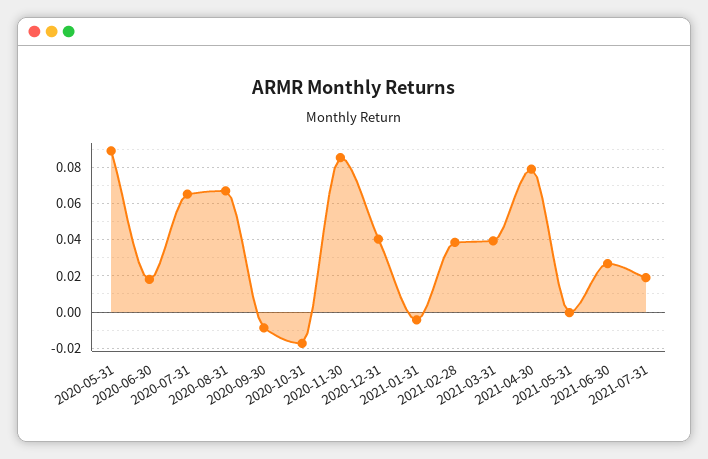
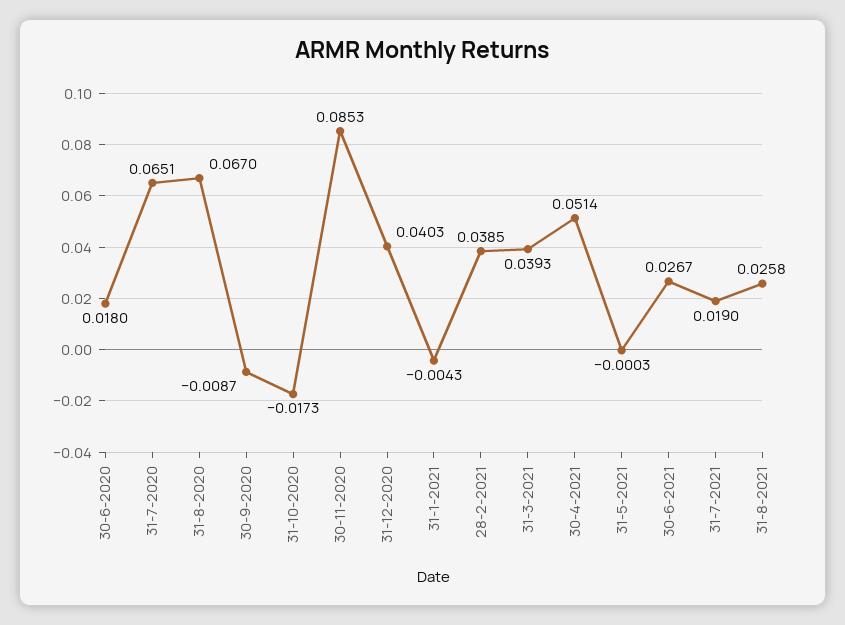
2020-05-31: 0.09 -> none
2021-04-30: 0.08 -> 0.0514
31-8-2021: none -> 0.0258

